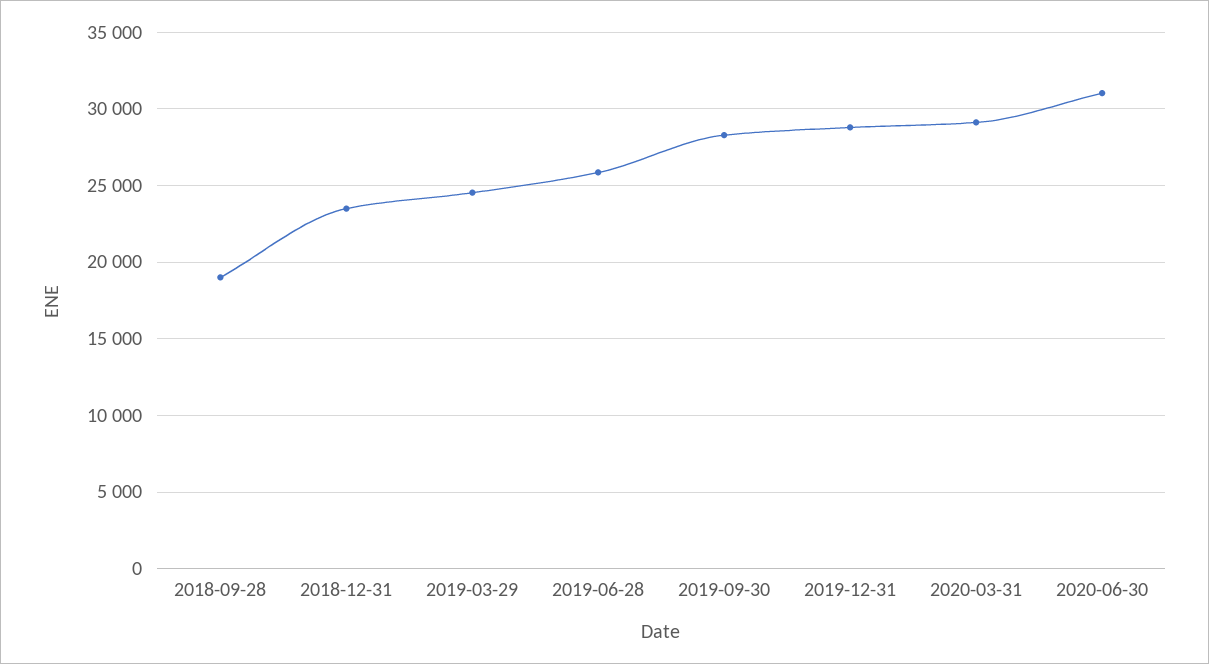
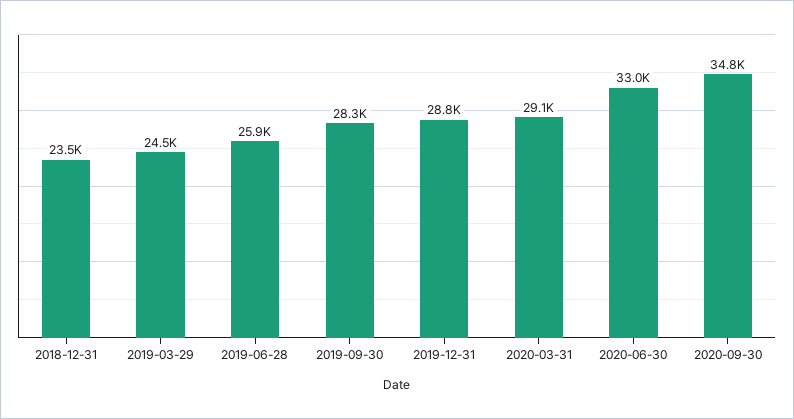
2018-09-28: 19000 -> none
2020-06-30: 31000 -> 33000
2020-09-30: none -> 34800

